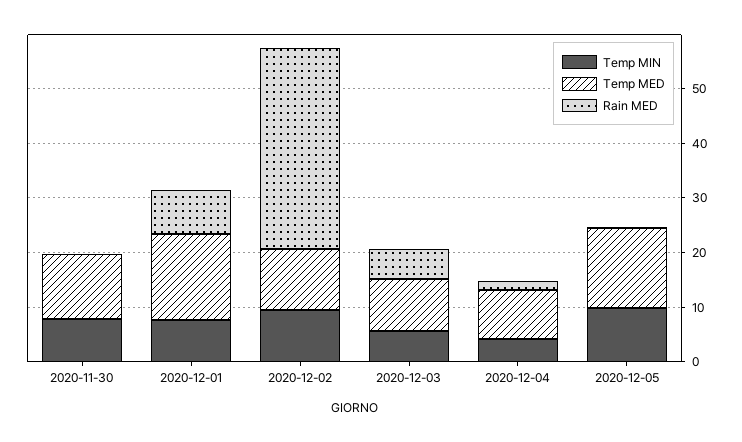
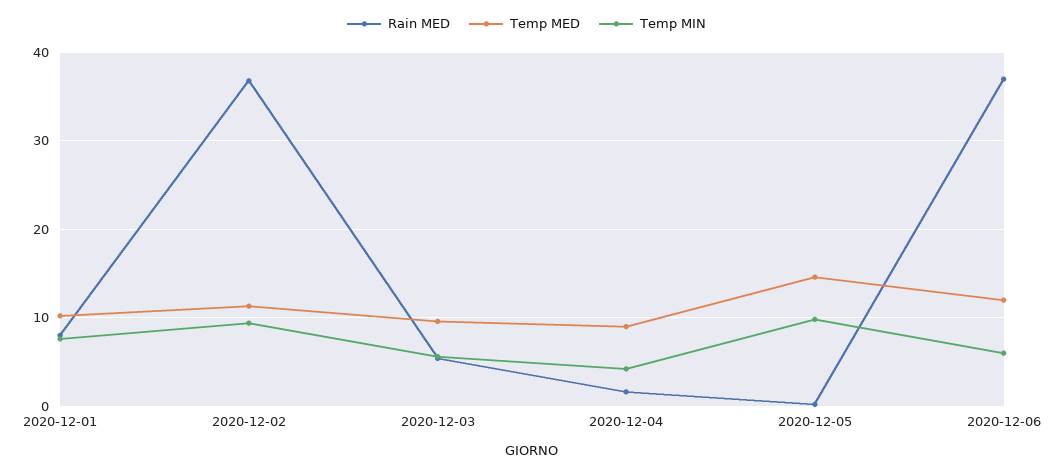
Temp MIN, 2020-11-30: 8 -> none
Temp MED, 2020-11-30: 12 -> none
Rain MED, 2020-11-30: 0 -> none
Temp MED, 2020-12-01: 16 -> 10
Rain MED, 2020-12-06: none -> 37
Temp MED, 2020-12-06: none -> 12
Temp MIN, 2020-12-06: none -> 6

